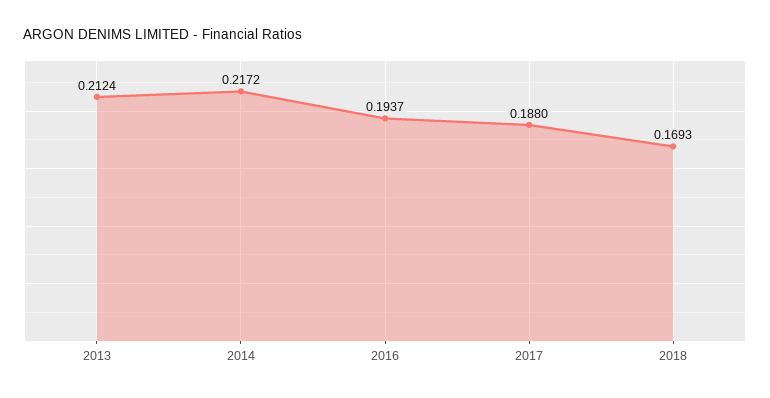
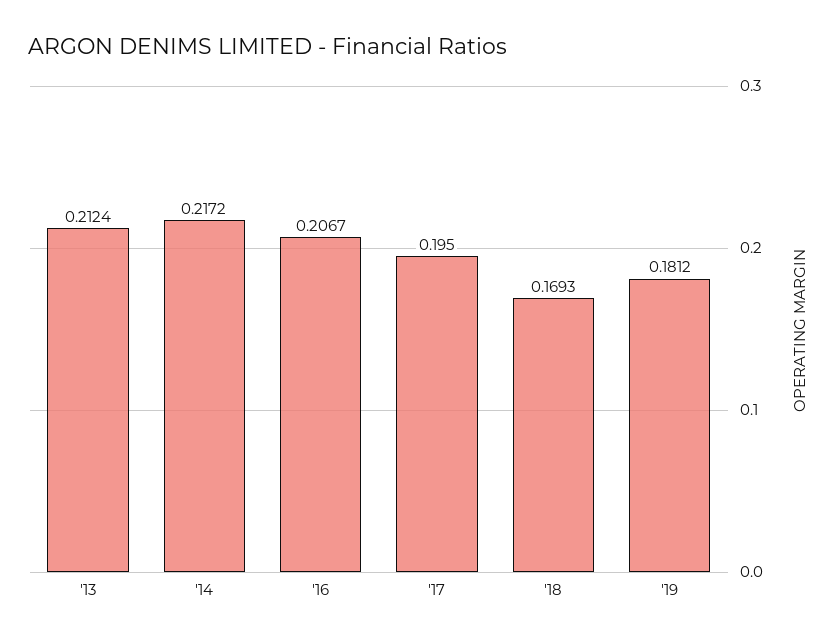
2016: 0.1937 -> 0.2067
2017: 0.188 -> 0.195
'19: none -> 0.1812

